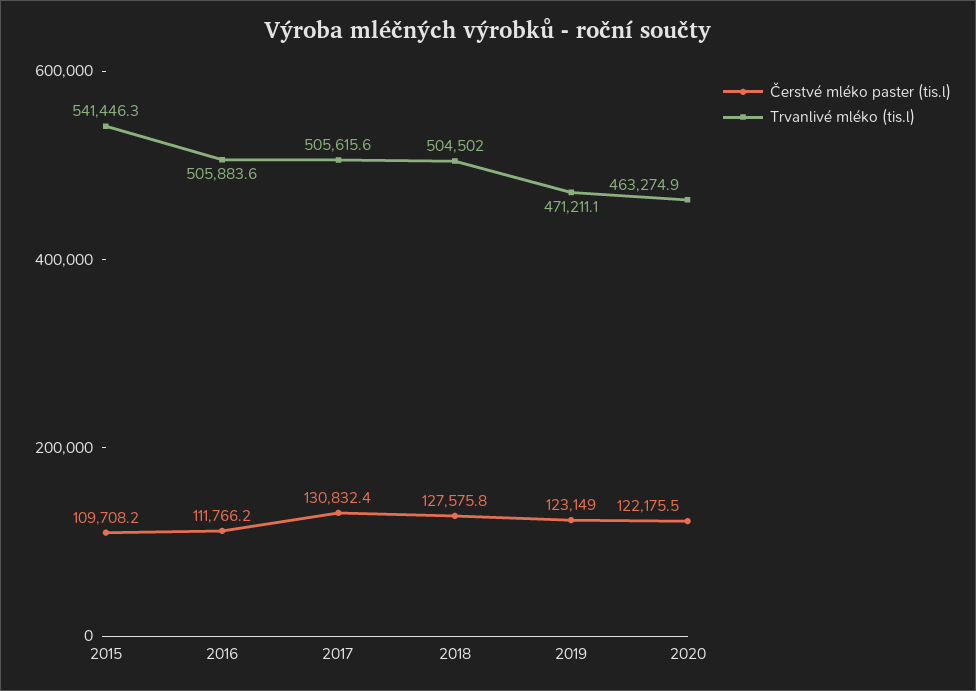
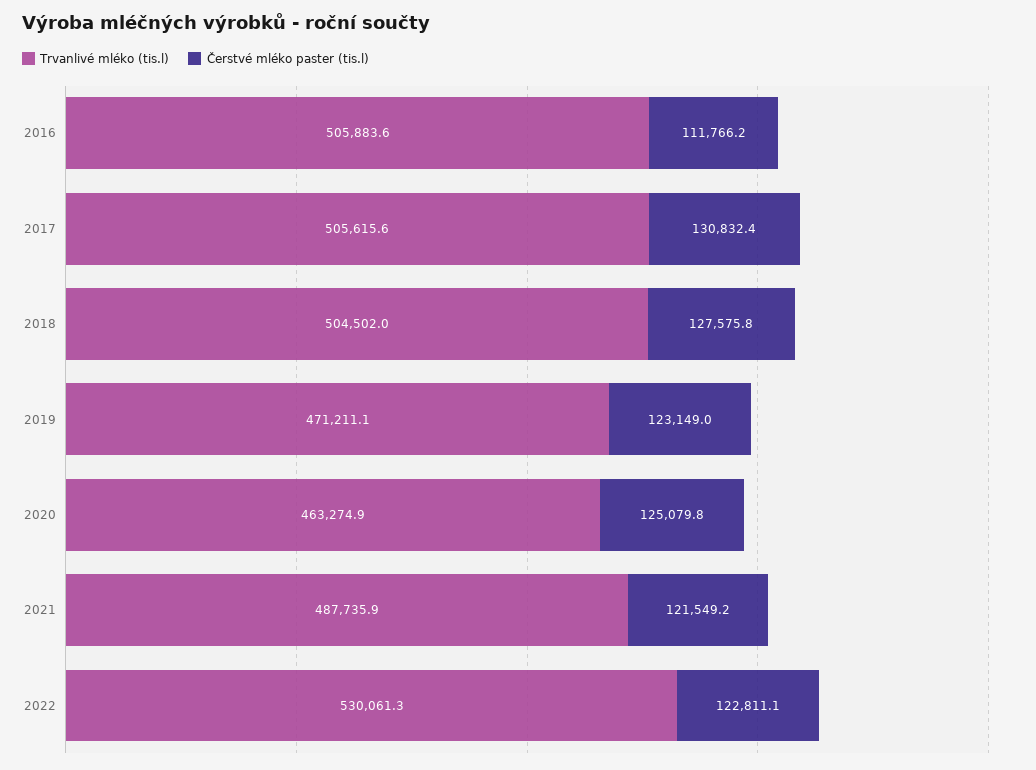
Čerstvé mléko paster (tis.l), 2015: 109708.2 -> none
Trvanlivé mléko (tis.l), 2015: 541446.3 -> none
Čerstvé mléko paster (tis.l), 2020: 122175.5 -> 125079.8
Trvanlivé mléko (tis.l), 2021: none -> 487735.9
Čerstvé mléko paster (tis.l), 2021: none -> 121549.2
Trvanlivé mléko (tis.l), 2022: none -> 530061.3
Čerstvé mléko paster (tis.l), 2022: none -> 122811.1

